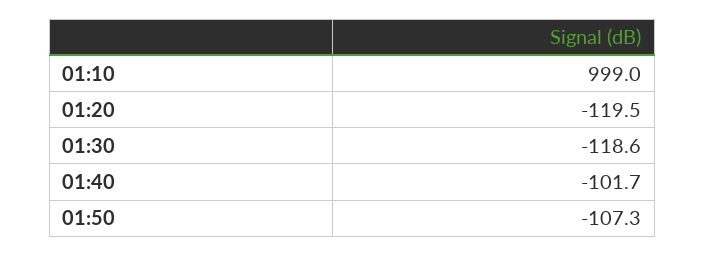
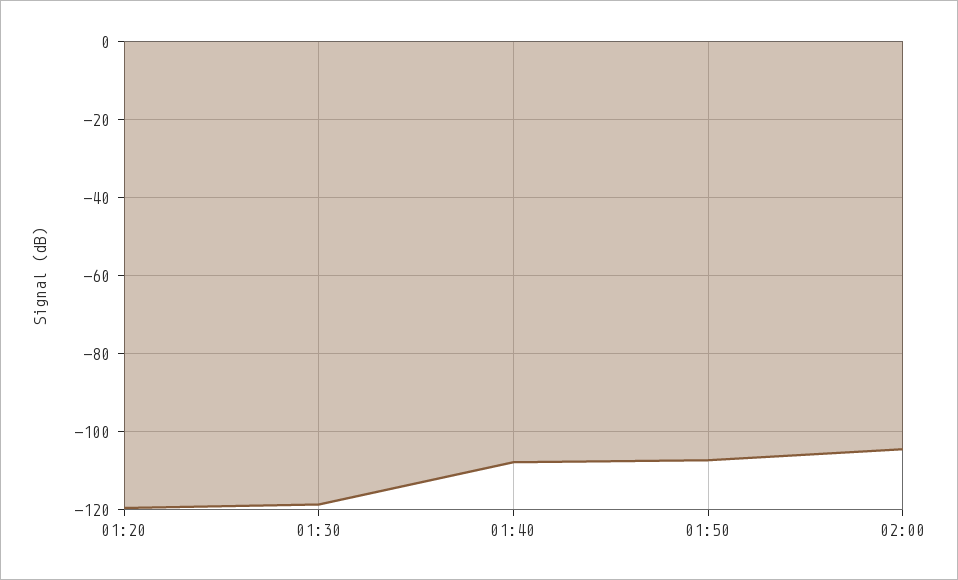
01:10: 999 -> none
01:40: -101.7 -> -108
02:00: none -> -104

